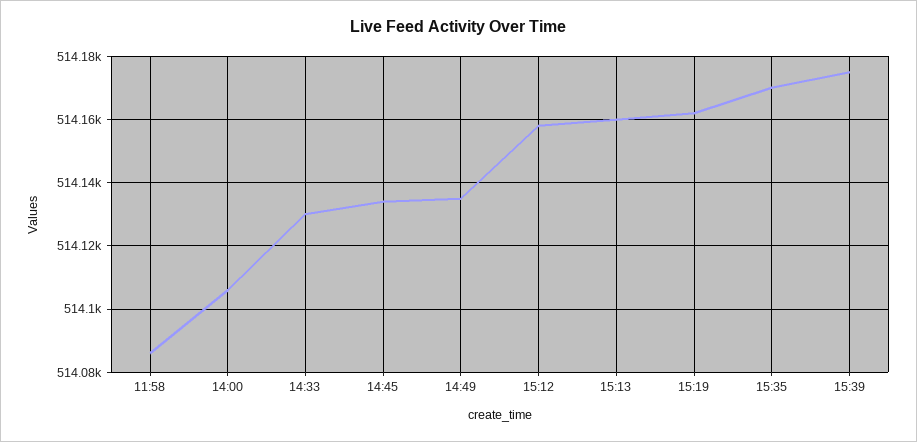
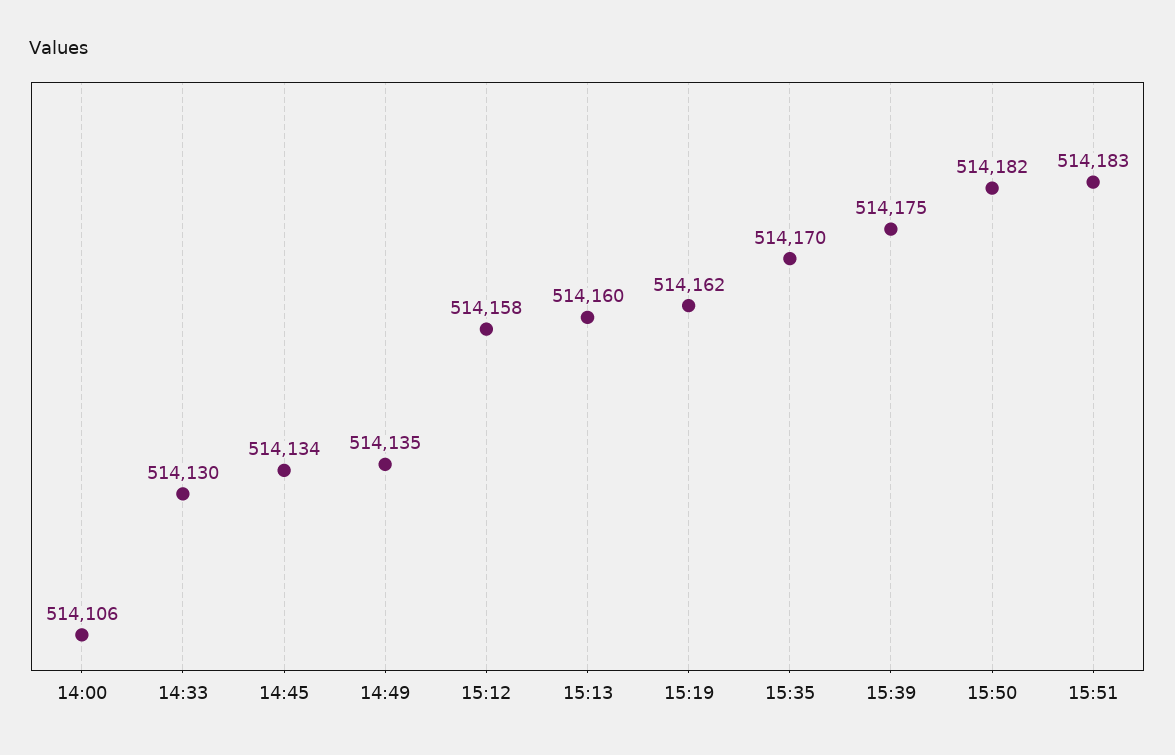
11:58: 514085 -> none
15:50: none -> 514182
15:51: none -> 514183

